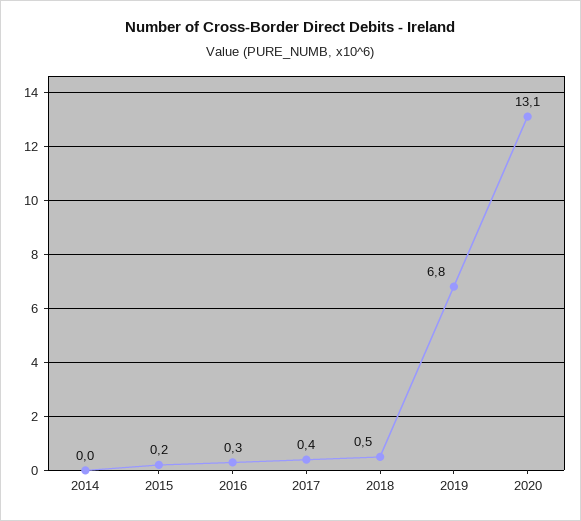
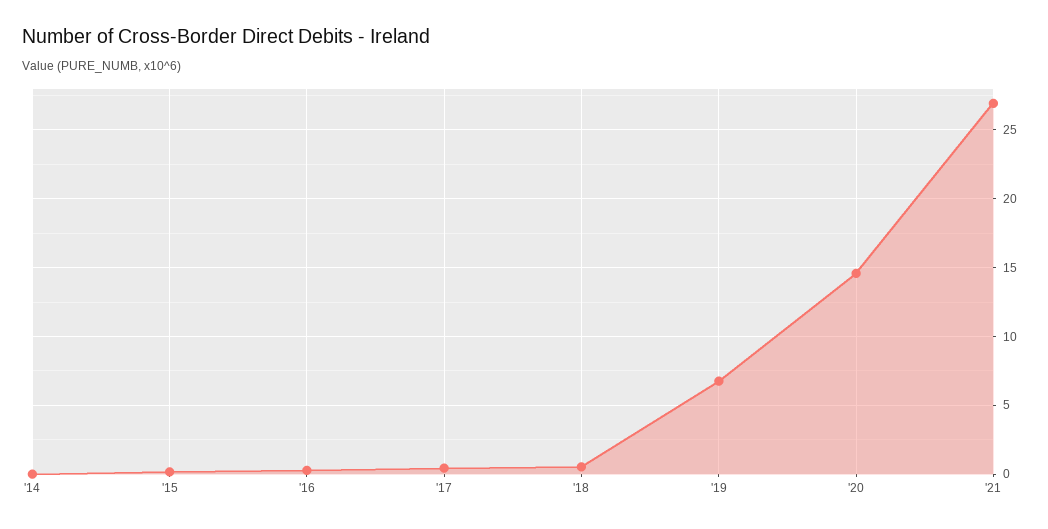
2020: 13.1 -> 14.5
'21: none -> 27

